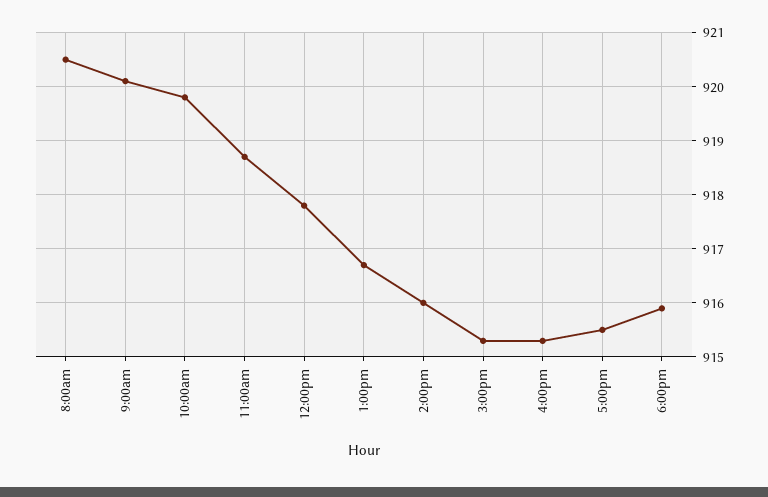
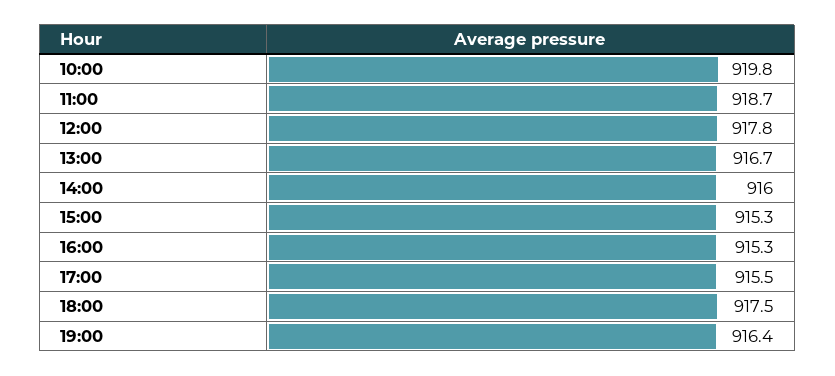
8:00am: 920.5 -> none
9:00am: 920 -> none
6:00pm: 916 -> 917.5
19:00: none -> 916.4

